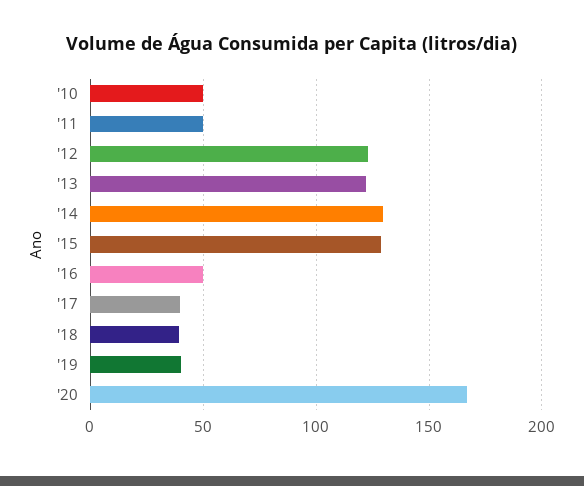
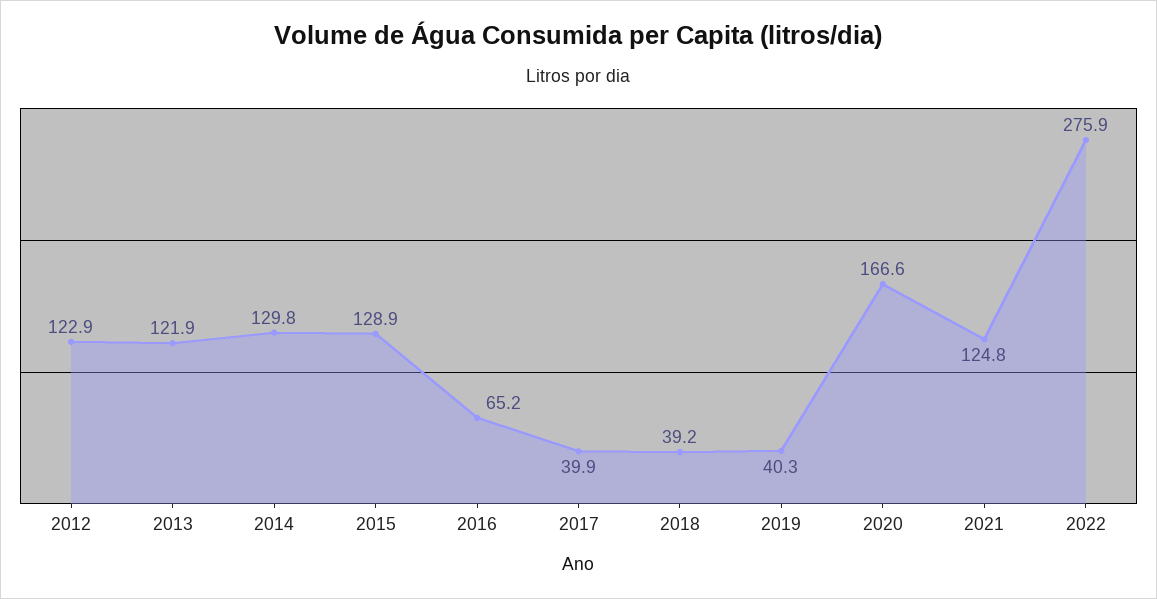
'10: 50 -> none
'11: 50 -> none
'16: 50 -> 65.2
2021: none -> 124.8
2022: none -> 275.9

